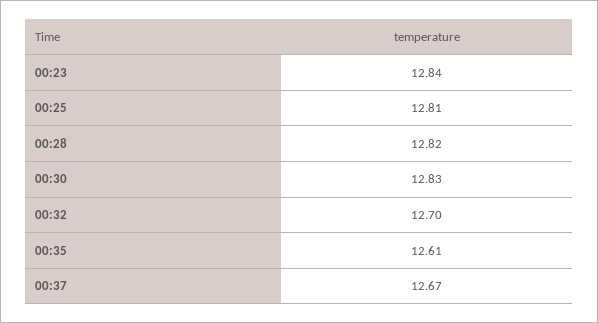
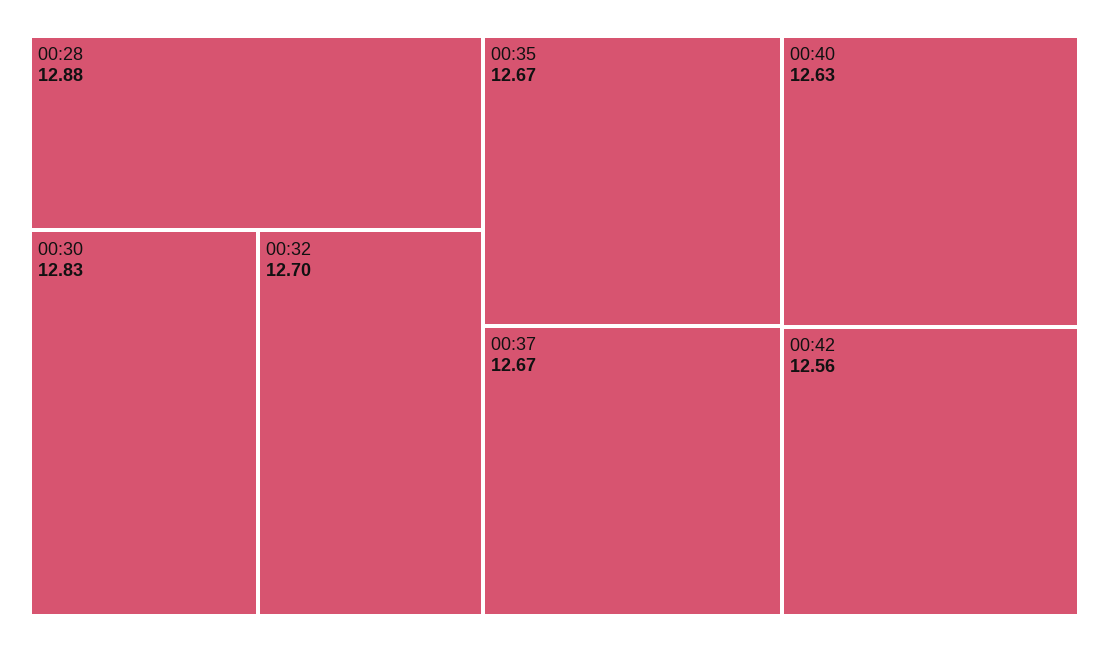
00:23: 12.84 -> none
00:25: 12.81 -> none
00:28: 12.82 -> 12.88
00:35: 12.61 -> 12.67
00:40: none -> 12.63
00:42: none -> 12.56

